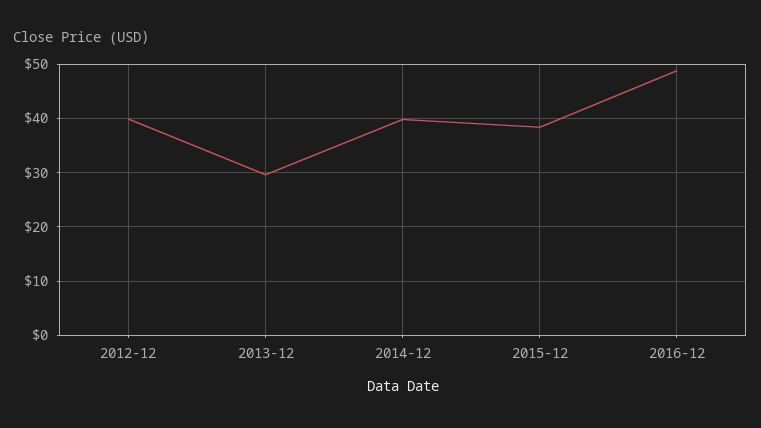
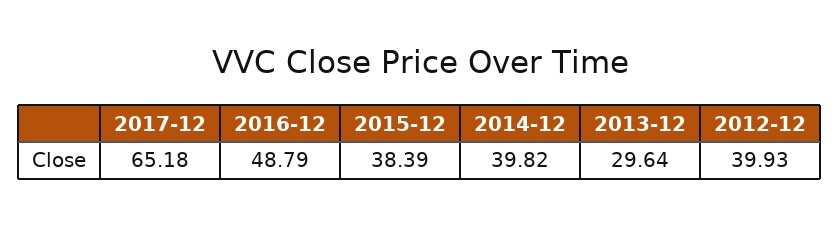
2017-12: none -> 65.18

